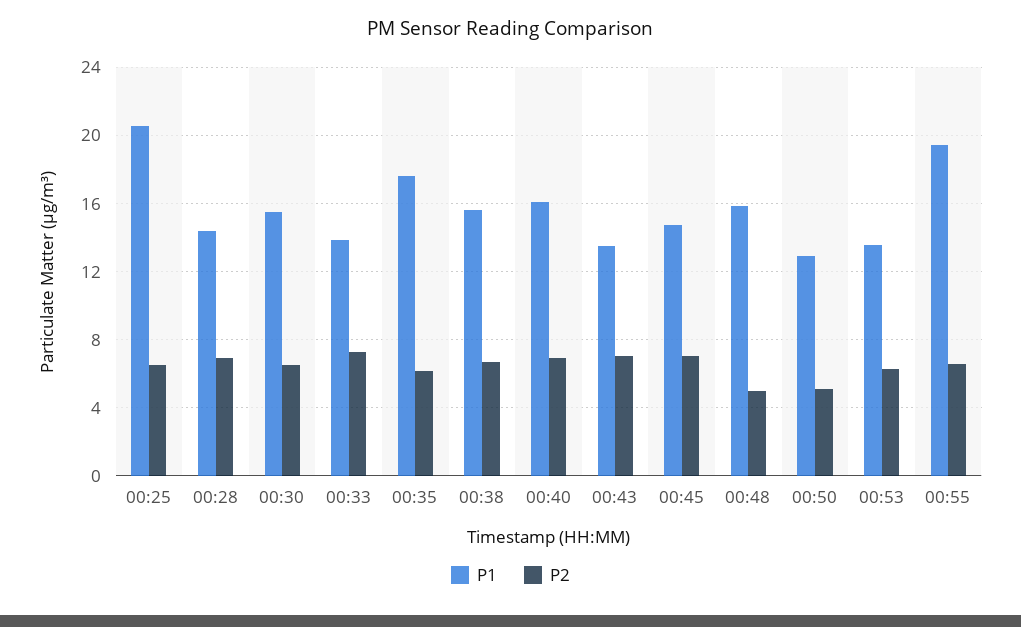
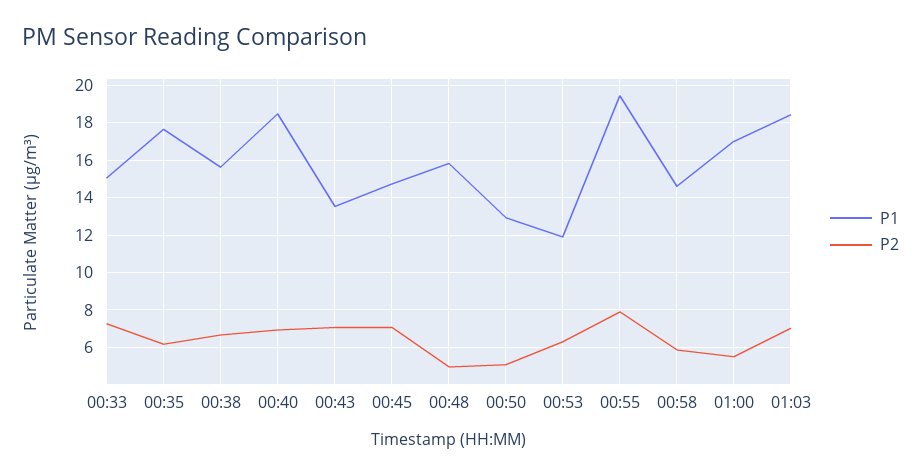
P1, 00:25: 20.5 -> none
P2, 00:25: 6.5 -> none
P1, 00:28: 14.5 -> none
P2, 00:28: 7 -> none
P1, 00:30: 15.5 -> none
P2, 00:30: 6.5 -> none
P1, 00:33: 14 -> 15
P1, 00:40: 16 -> 18.5
P1, 00:53: 13.5 -> 12
P2, 00:55: 6.5 -> 8
P1, 00:58: none -> 14.5
P2, 00:58: none -> 6
P1, 01:00: none -> 17
P2, 01:00: none -> 5.5
P1, 01:03: none -> 18.5
P2, 01:03: none -> 7

